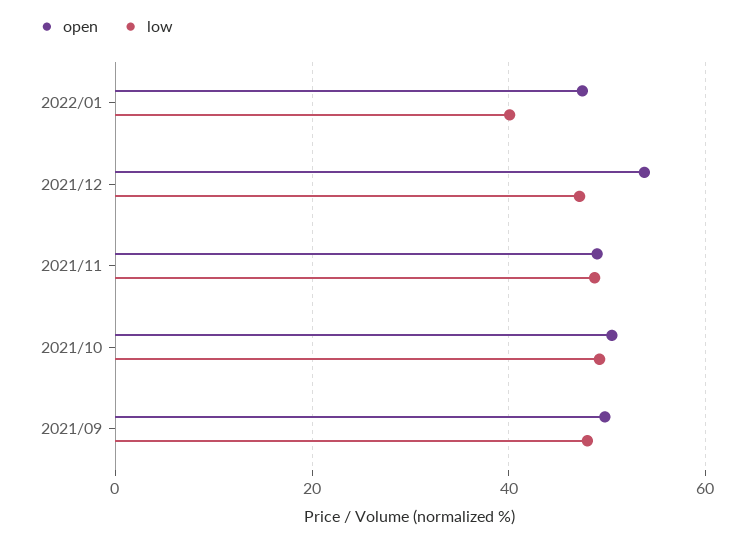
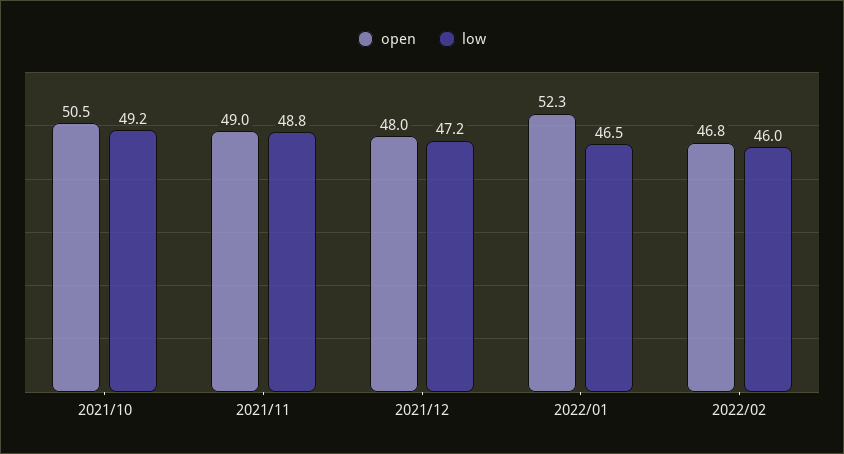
open, 2022/01: 48 -> 52.3
low, 2022/01: 40 -> 46.5
open, 2021/12: 54 -> 48
open, 2021/09: 50 -> none
low, 2021/09: 48 -> none
open, 2022/02: none -> 46.8
low, 2022/02: none -> 46

